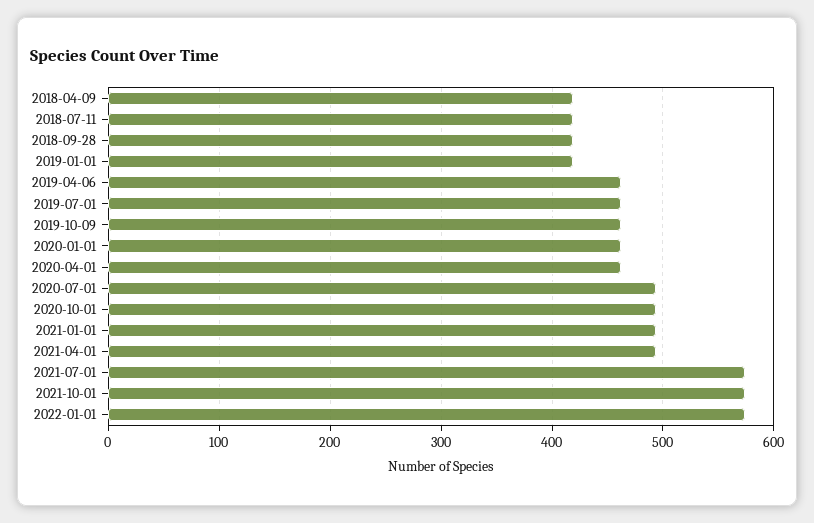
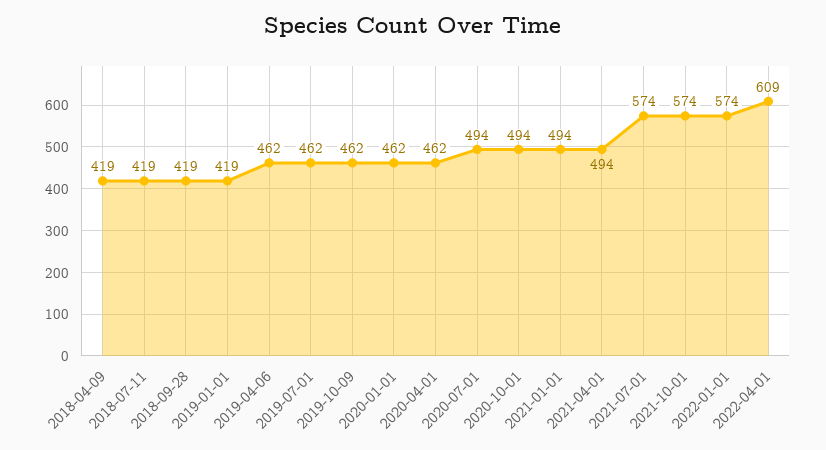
2022-04-01: none -> 609

